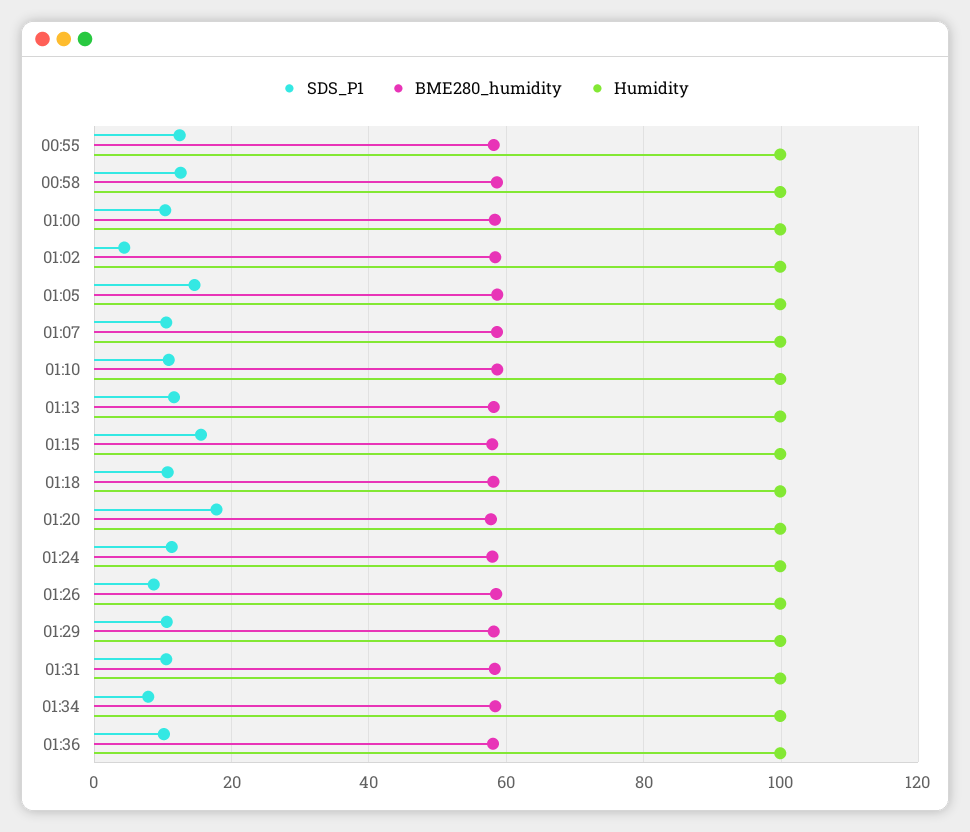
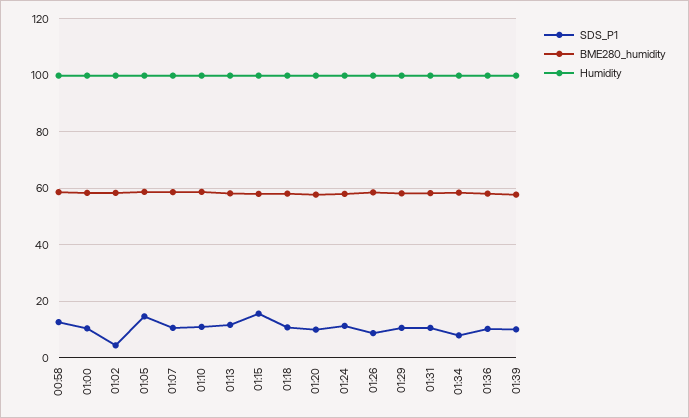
SDS_P1, 00:55: 12 -> none
BME280_humidity, 00:55: 58 -> none
Humidity, 00:55: 100 -> none
SDS_P1, 01:20: 18 -> 10
SDS_P1, 01:39: none -> 10
BME280_humidity, 01:39: none -> 57.5
Humidity, 01:39: none -> 100

